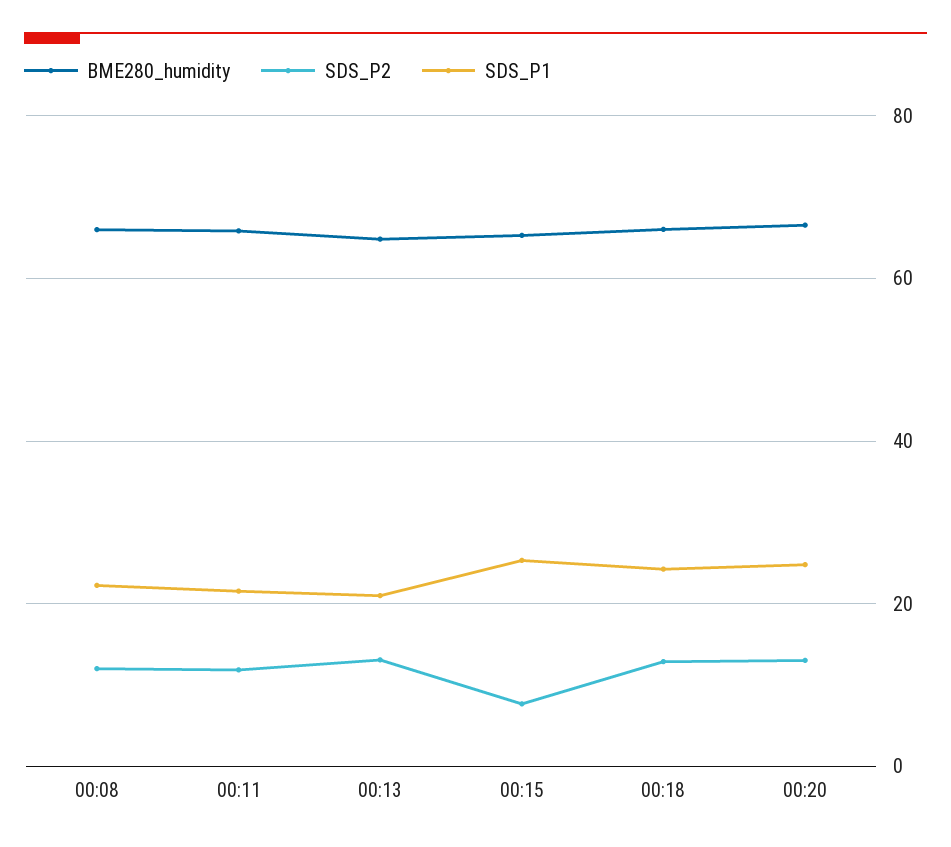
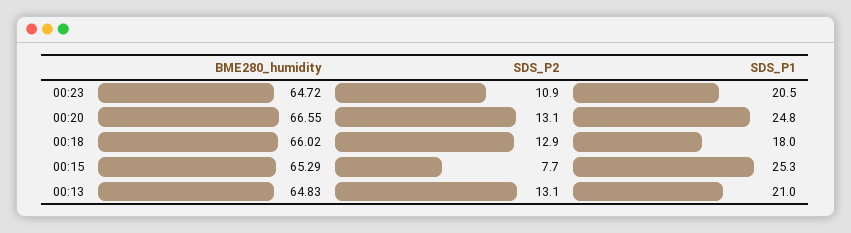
BME280_humidity, 00:08: 66 -> none
SDS_P2, 00:08: 12 -> none
SDS_P1, 00:08: 22 -> none
BME280_humidity, 00:11: 66 -> none
SDS_P2, 00:11: 12 -> none
SDS_P1, 00:11: 22 -> none
SDS_P1, 00:18: 24 -> 18
BME280_humidity, 00:23: none -> 64.72
SDS_P2, 00:23: none -> 10.9
SDS_P1, 00:23: none -> 20.5

